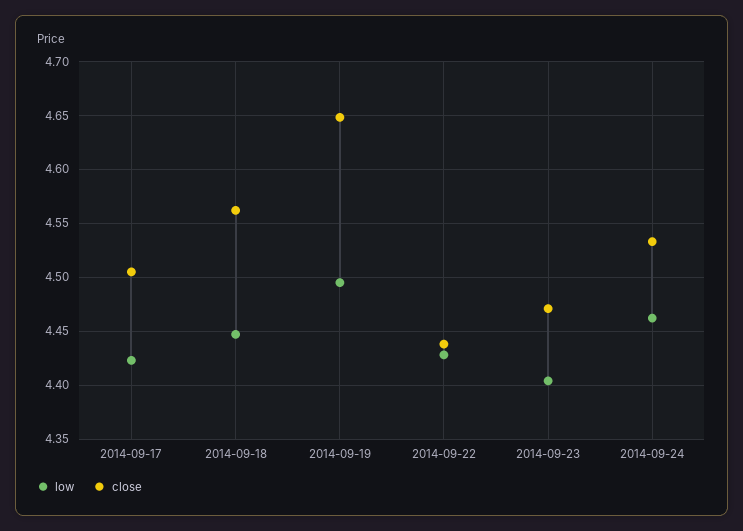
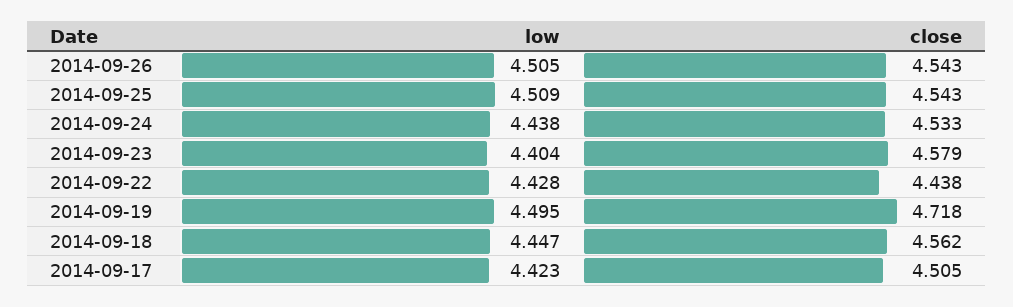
close, 2014-09-19: 4.65 -> 4.718
close, 2014-09-23: 4.47 -> 4.579
low, 2014-09-24: 4.46 -> 4.438
low, 2014-09-26: none -> 4.505
close, 2014-09-26: none -> 4.543
low, 2014-09-25: none -> 4.509
close, 2014-09-25: none -> 4.543

